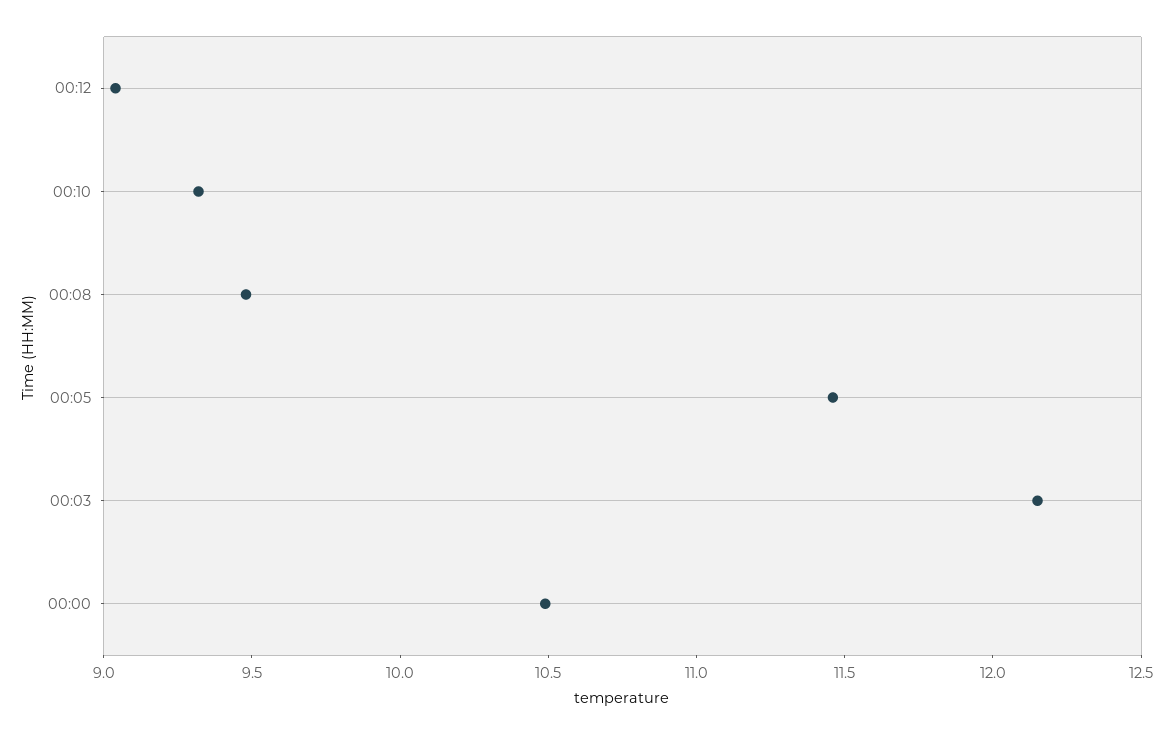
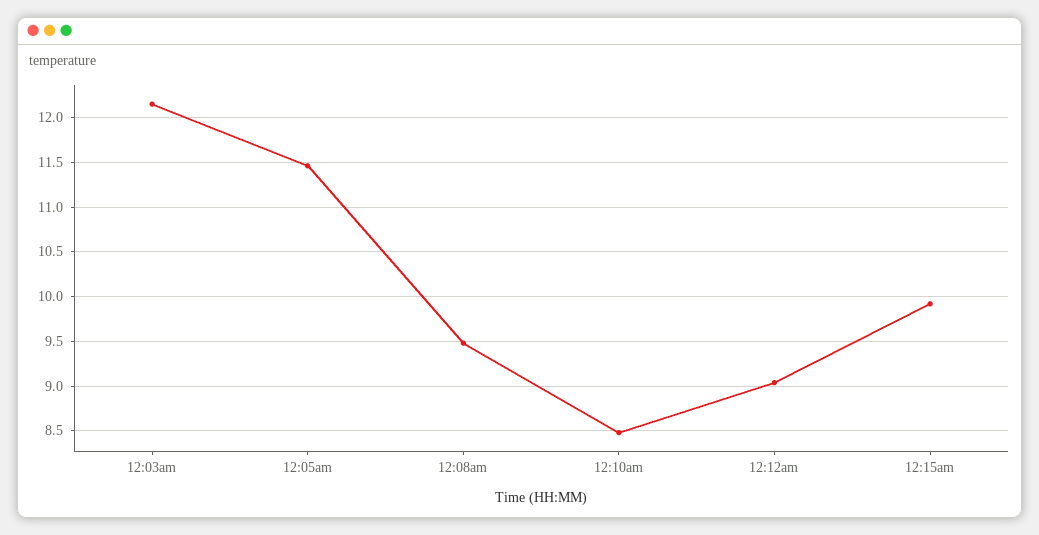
00:10: 9.3 -> 8.5
00:00: 10.5 -> none
12:15am: none -> 9.9

